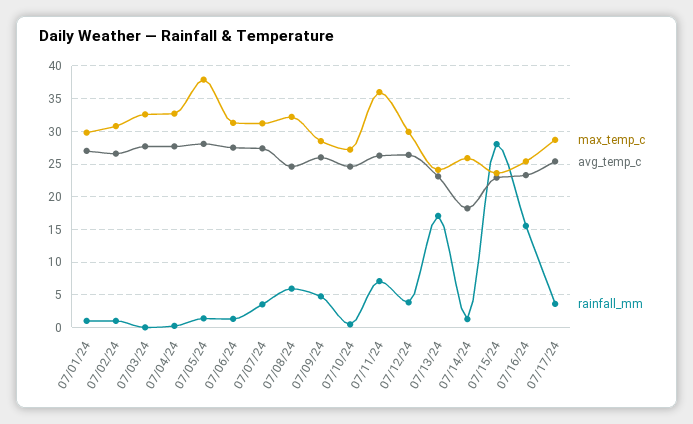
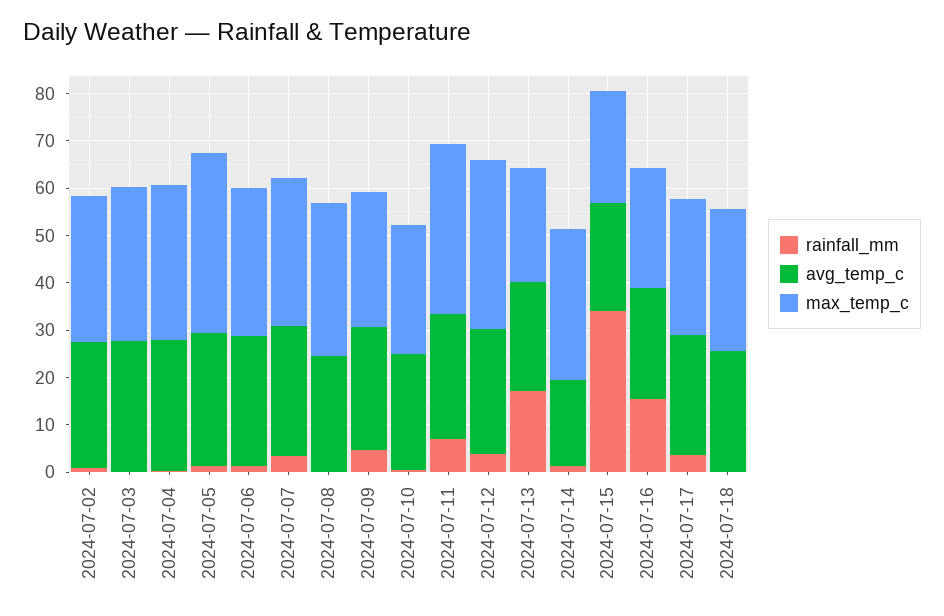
max_temp_c, 07/01/24: 30 -> none
avg_temp_c, 07/01/24: 27 -> none
rainfall_mm, 07/01/24: 1 -> none
rainfall_mm, 07/08/24: 6 -> 0
max_temp_c, 07/12/24: 30 -> 36
max_temp_c, 07/14/24: 26 -> 32
rainfall_mm, 07/15/24: 28 -> 34
rainfall_mm, 2024-07-18: none -> 0
avg_temp_c, 2024-07-18: none -> 26
max_temp_c, 2024-07-18: none -> 30

